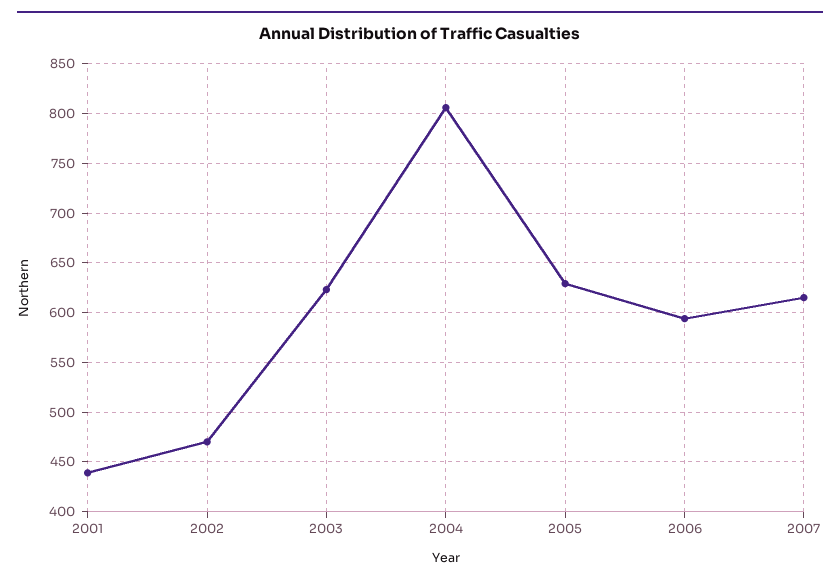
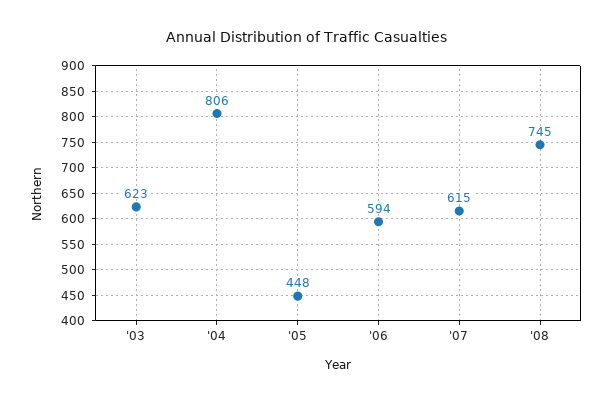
2001: 440 -> none
2002: 470 -> none
2005: 630 -> 448
'08: none -> 745

